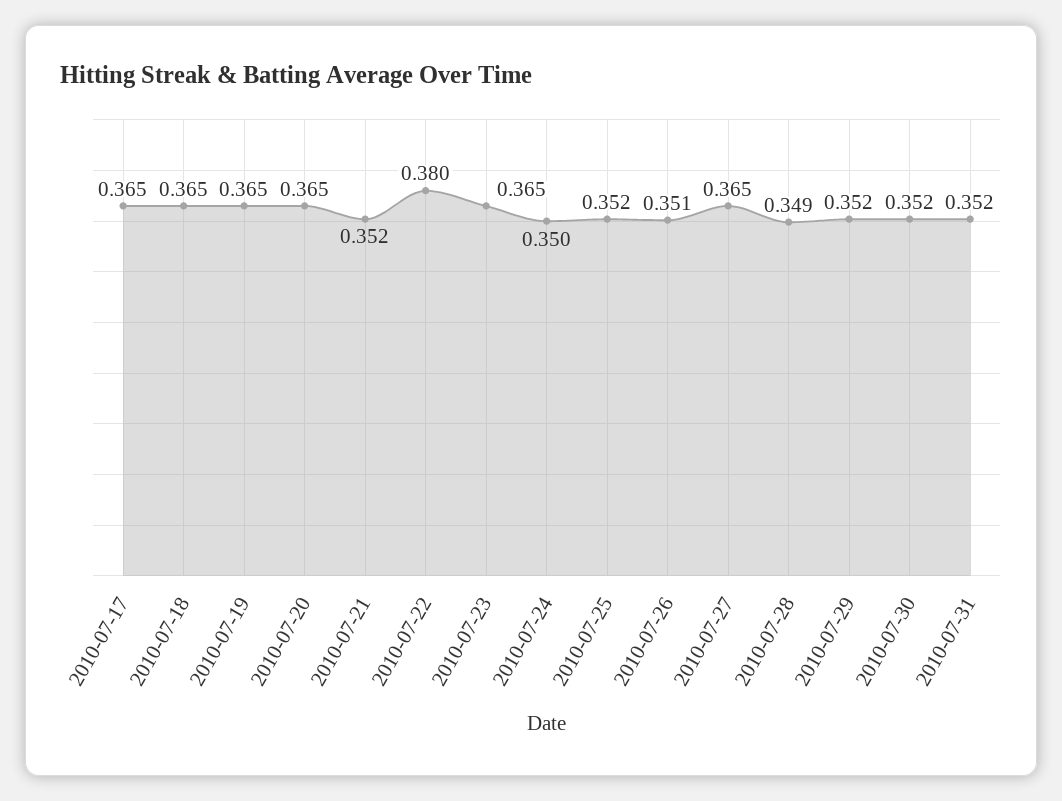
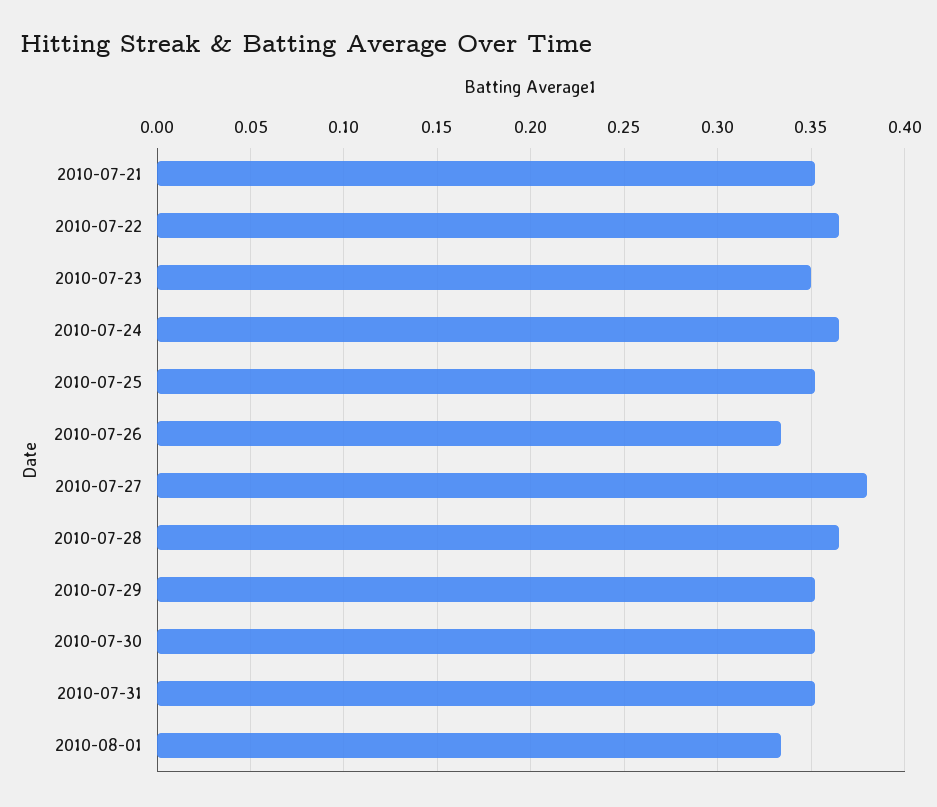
2010-07-17: 0.365 -> none
2010-07-18: 0.365 -> none
2010-07-19: 0.365 -> none
2010-07-20: 0.365 -> none
2010-07-22: 0.38 -> 0.365
2010-07-23: 0.365 -> 0.35
2010-07-24: 0.35 -> 0.365
2010-07-26: 0.351 -> 0.335
2010-07-27: 0.365 -> 0.38
2010-07-28: 0.349 -> 0.365
2010-08-01: none -> 0.335

